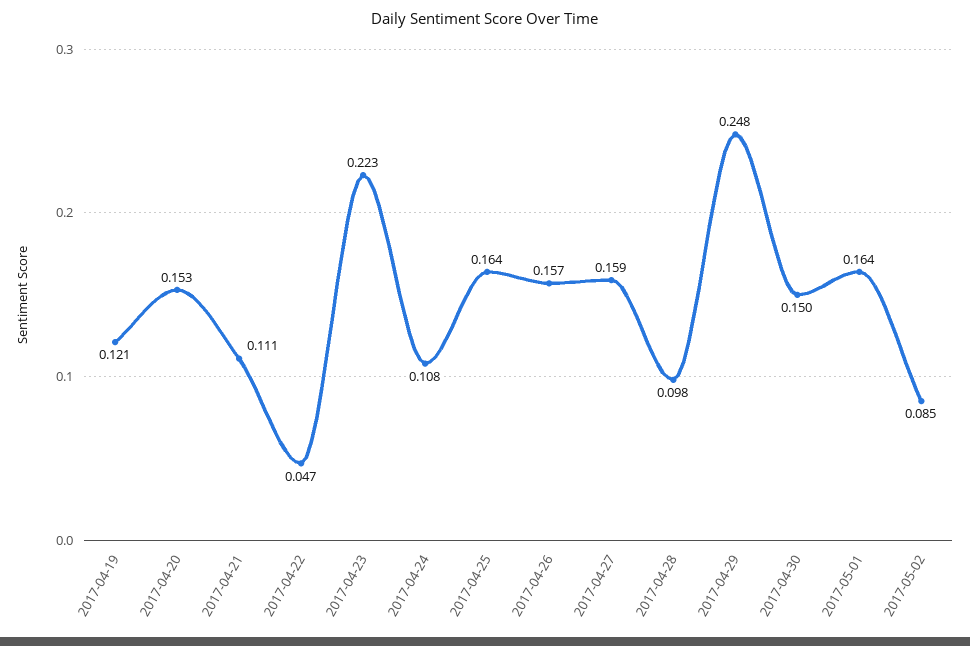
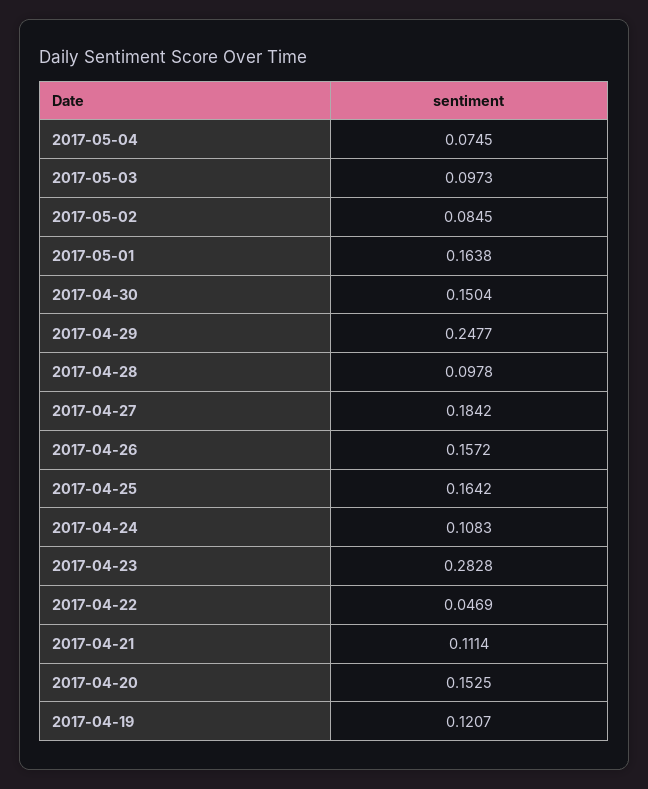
2017-04-23: 0.223 -> 0.2828
2017-04-27: 0.159 -> 0.1842
2017-05-04: none -> 0.0745
2017-05-03: none -> 0.0973

